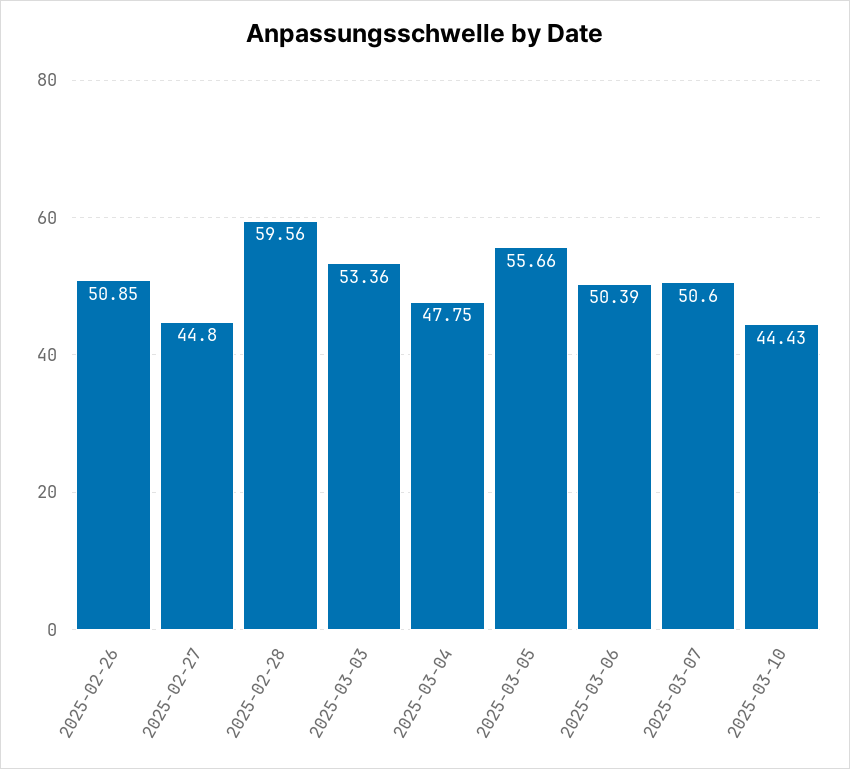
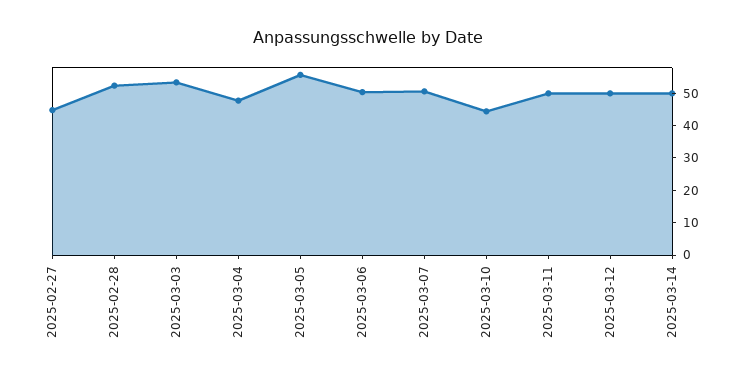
2025-02-26: 50.85 -> none
2025-02-28: 59.56 -> 52.5
2025-03-11: none -> 50
2025-03-12: none -> 50
2025-03-14: none -> 50

